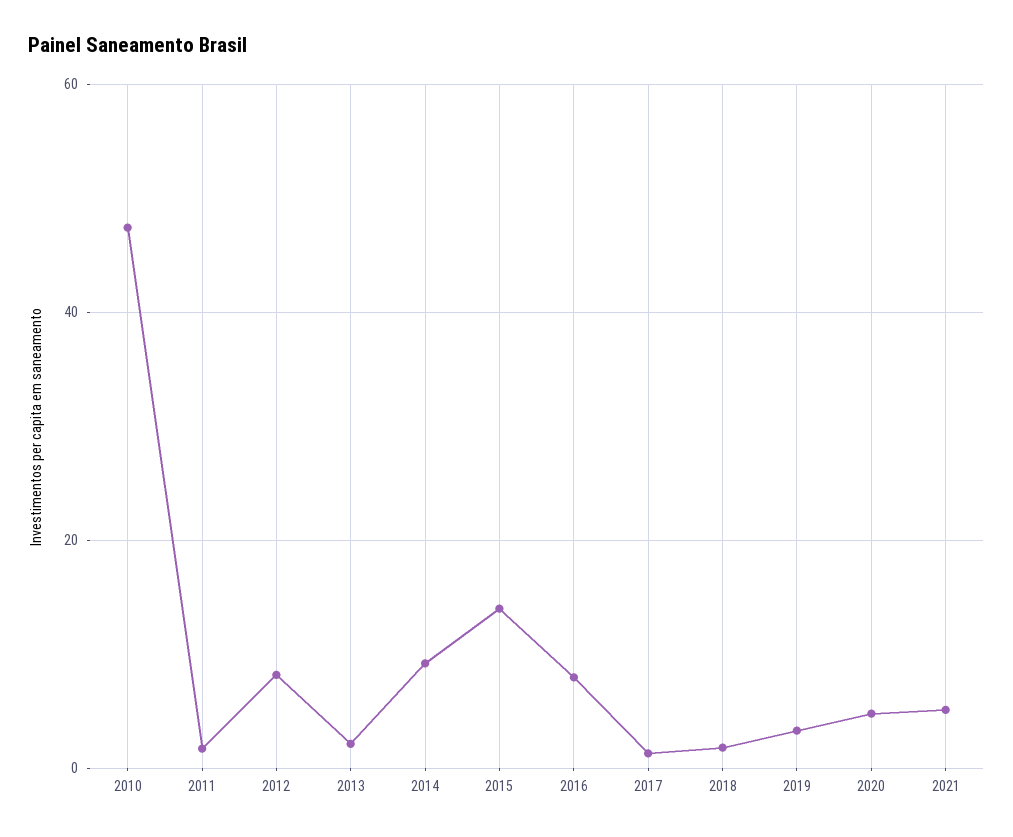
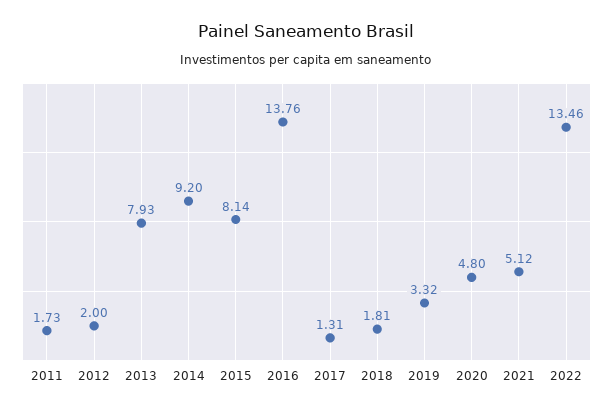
2010: 48 -> none
2012: 8 -> 2
2013: 2 -> 7.93
2015: 14 -> 8.14
2016: 8 -> 13.76
2022: none -> 13.46

